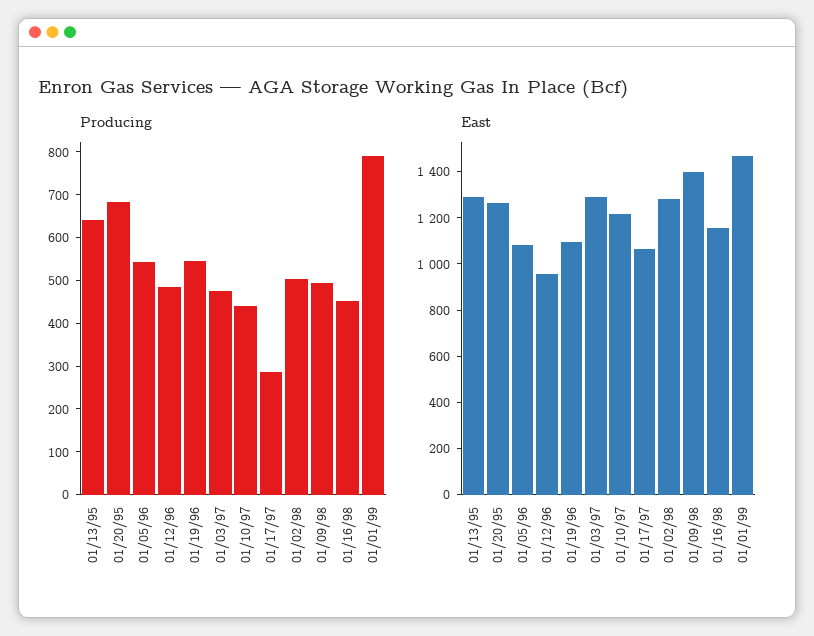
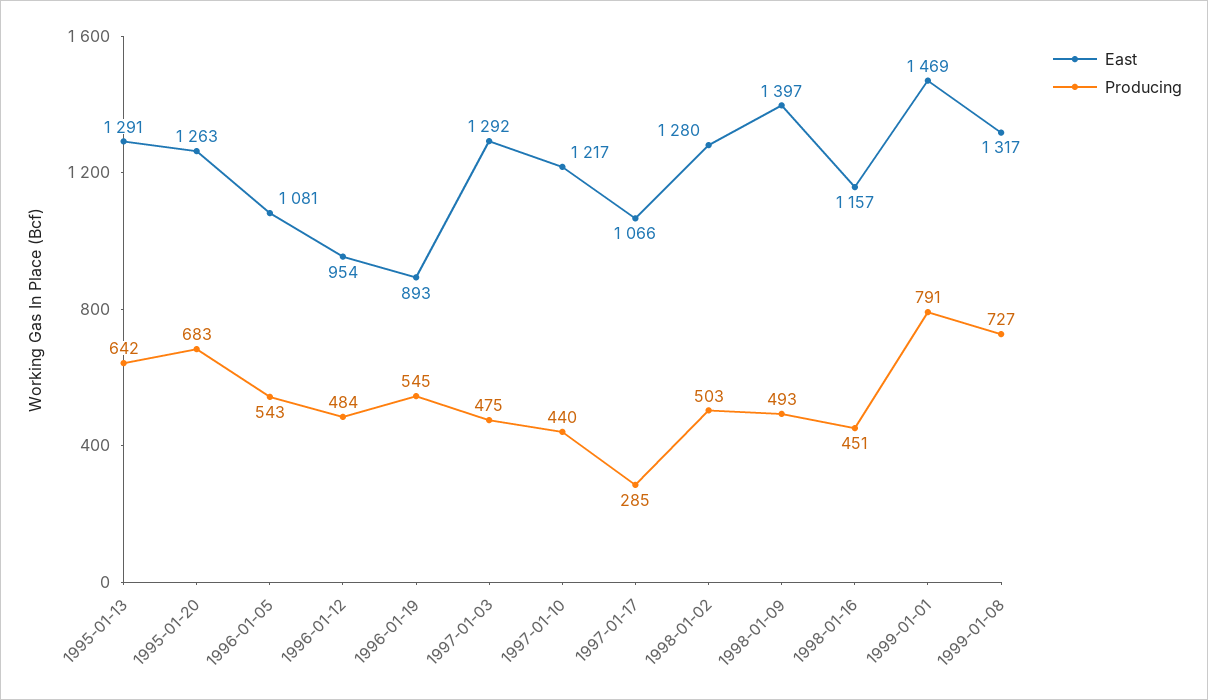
East, 01/19/96: 1100 -> 893
East, 1999-01-08: none -> 1317
Producing, 1999-01-08: none -> 727

